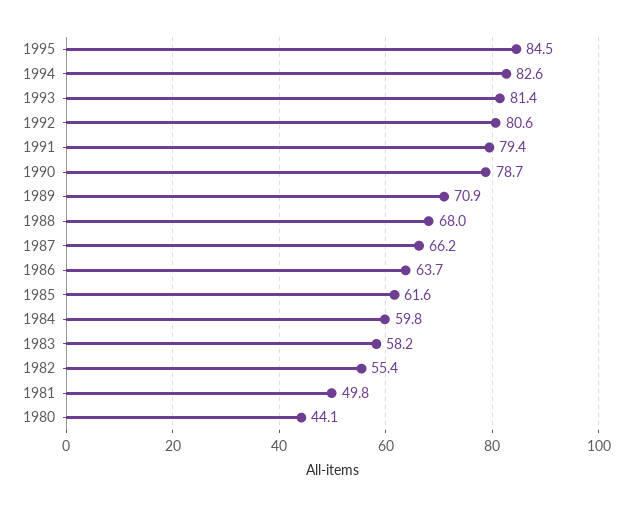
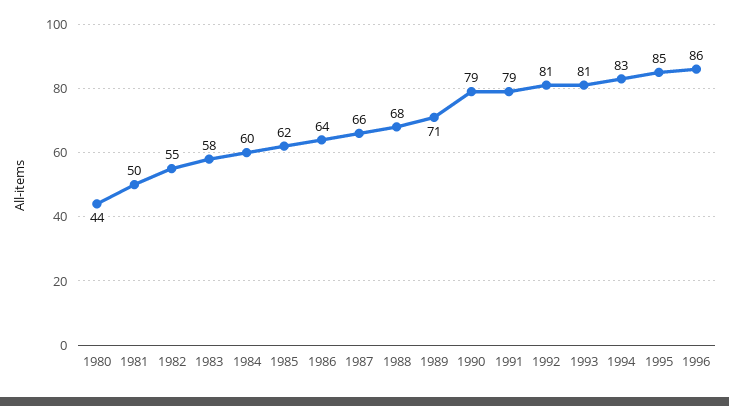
1996: none -> 86

